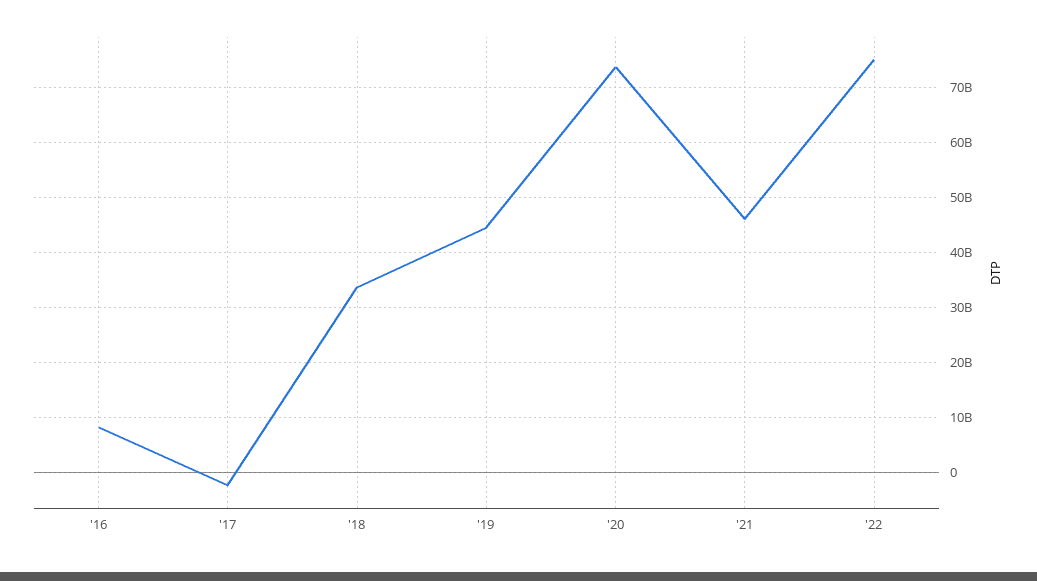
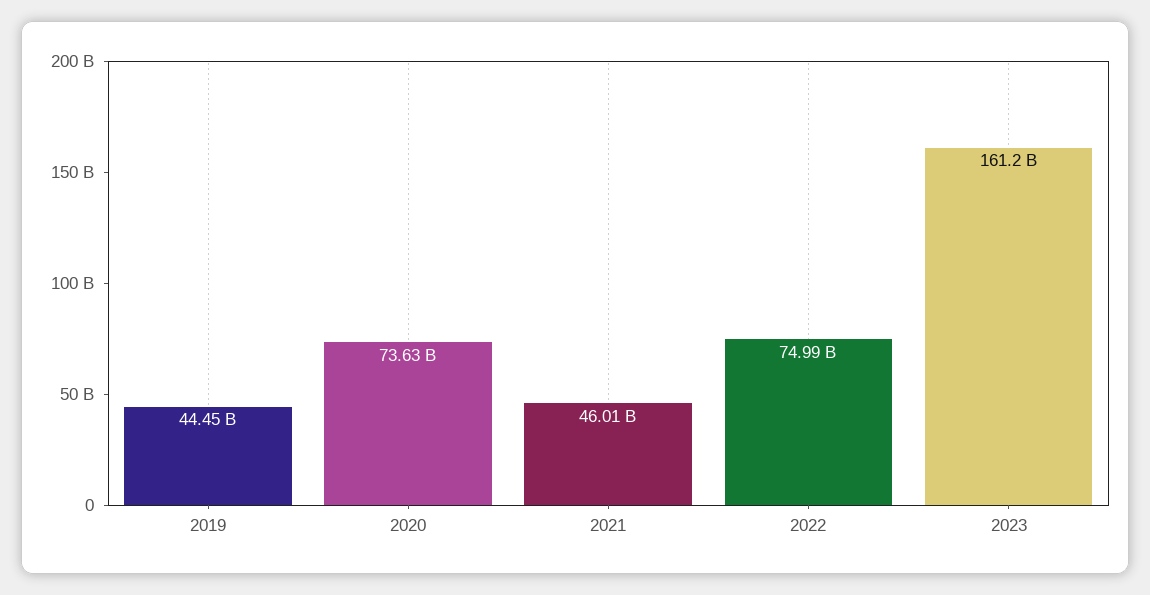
'16: 8000000000 -> none
'17: -2000000000 -> none
'18: 34000000000 -> none
2023: none -> 161200000000

